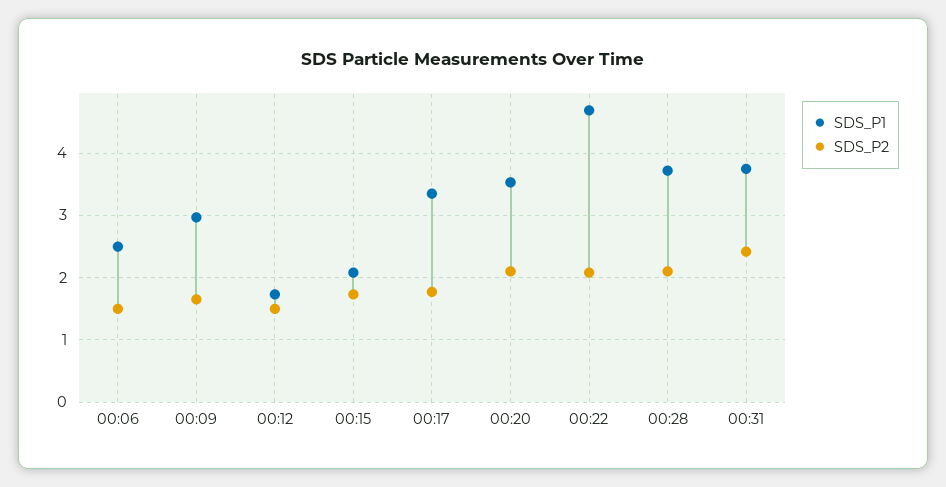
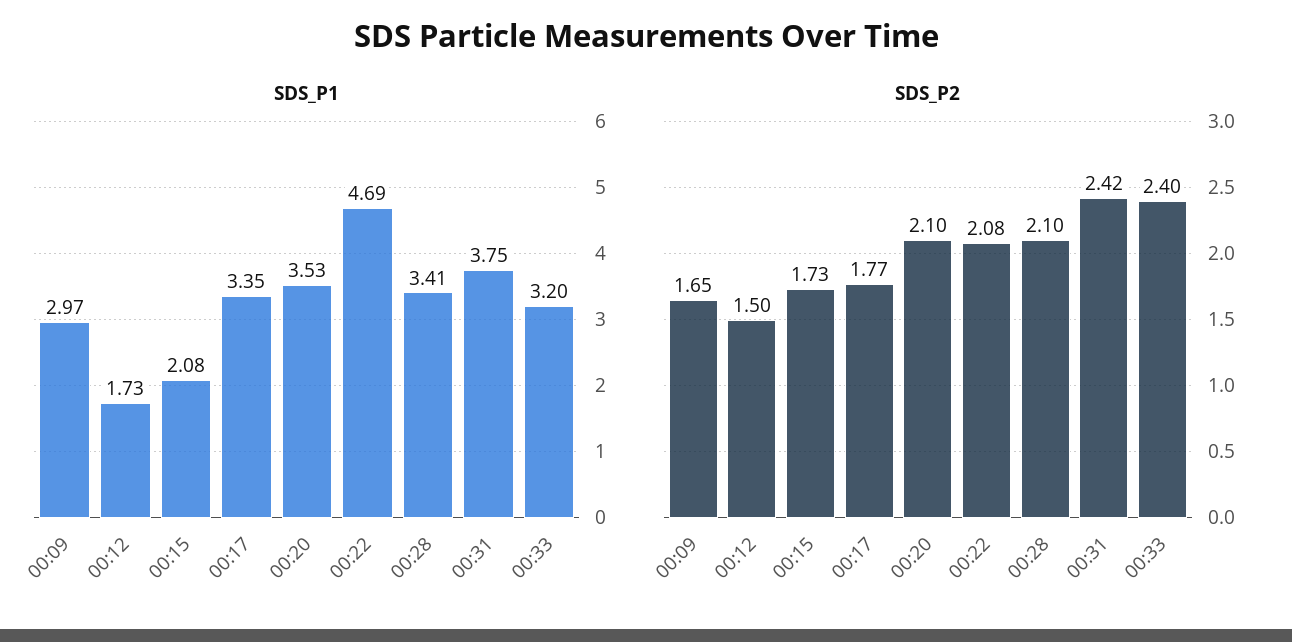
SDS_P1, 00:06: 2.5 -> none
SDS_P2, 00:06: 1.5 -> none
SDS_P1, 00:28: 3.7 -> 3.41
SDS_P1, 00:33: none -> 3.2
SDS_P2, 00:33: none -> 2.4

